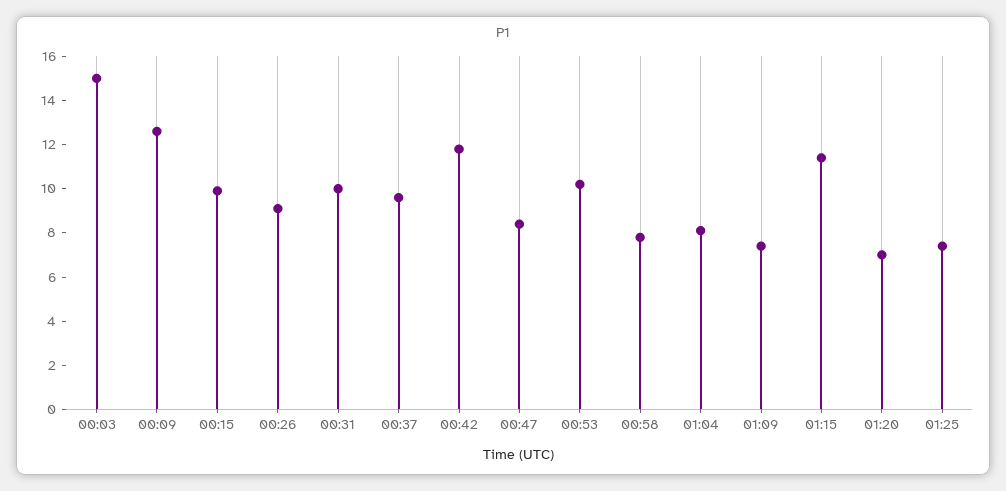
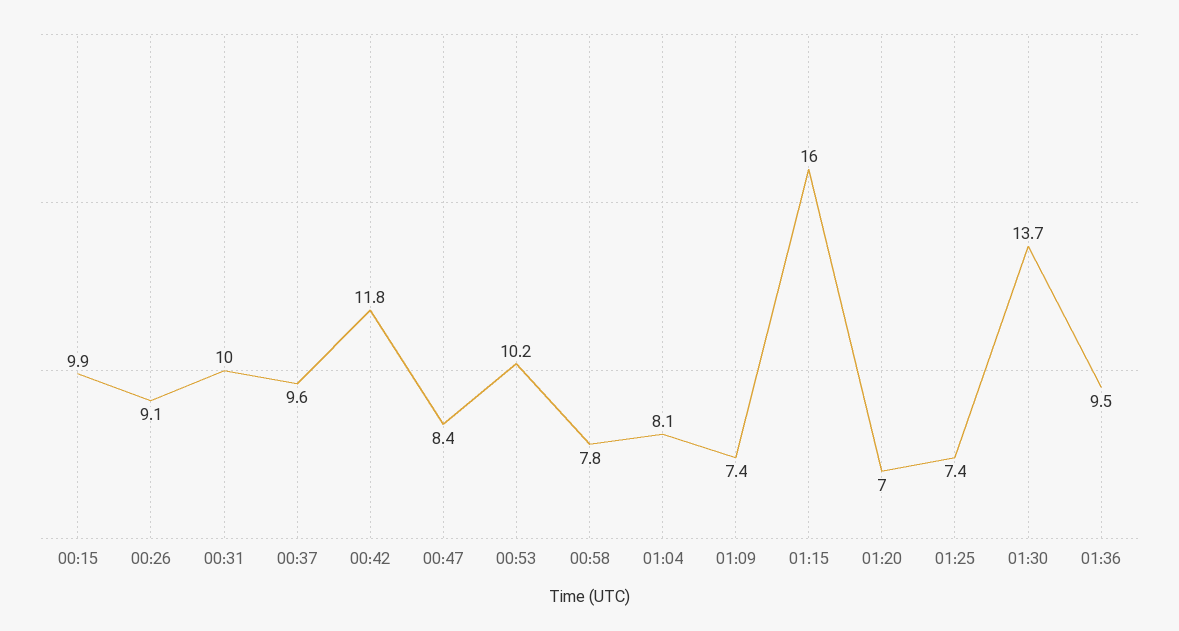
00:03: 15 -> none
00:09: 12.5 -> none
01:15: 11.5 -> 16
01:30: none -> 13.7
01:36: none -> 9.5

